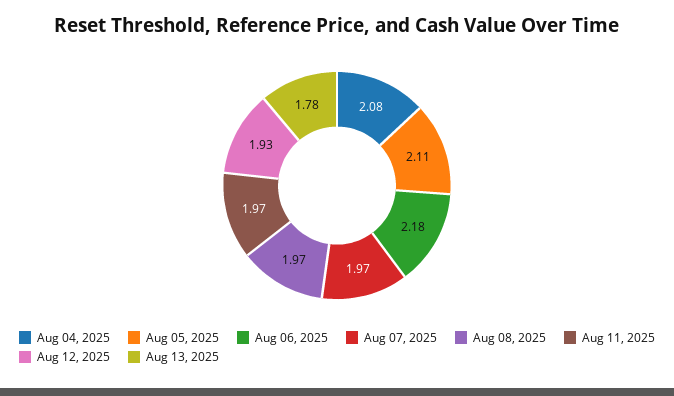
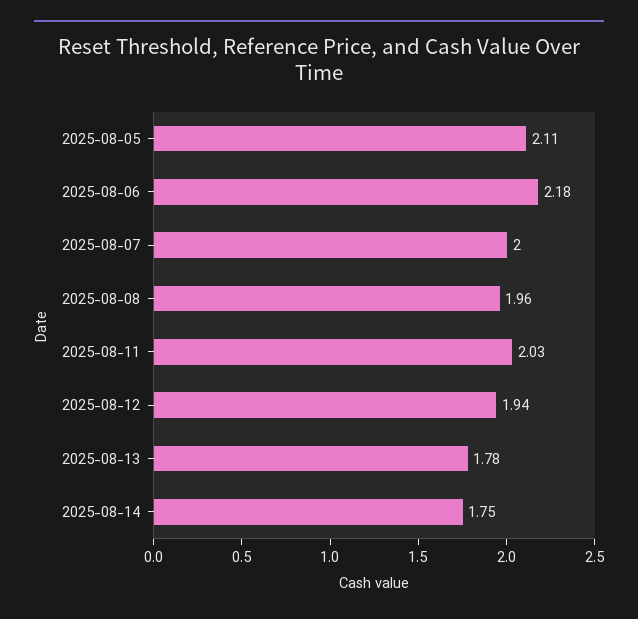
Aug 04, 2025: 2.08 -> none
Aug 07, 2025: 1.97 -> 2
Aug 08, 2025: 1.97 -> 1.96
Aug 11, 2025: 1.97 -> 2.03
Aug 12, 2025: 1.93 -> 1.94
2025-08-14: none -> 1.75

